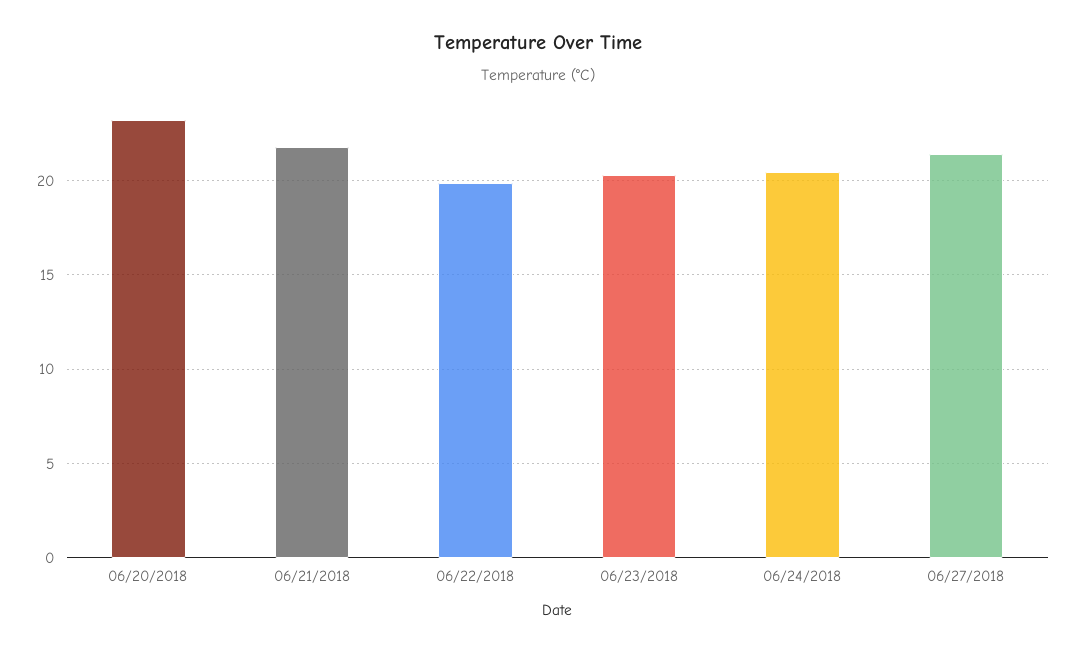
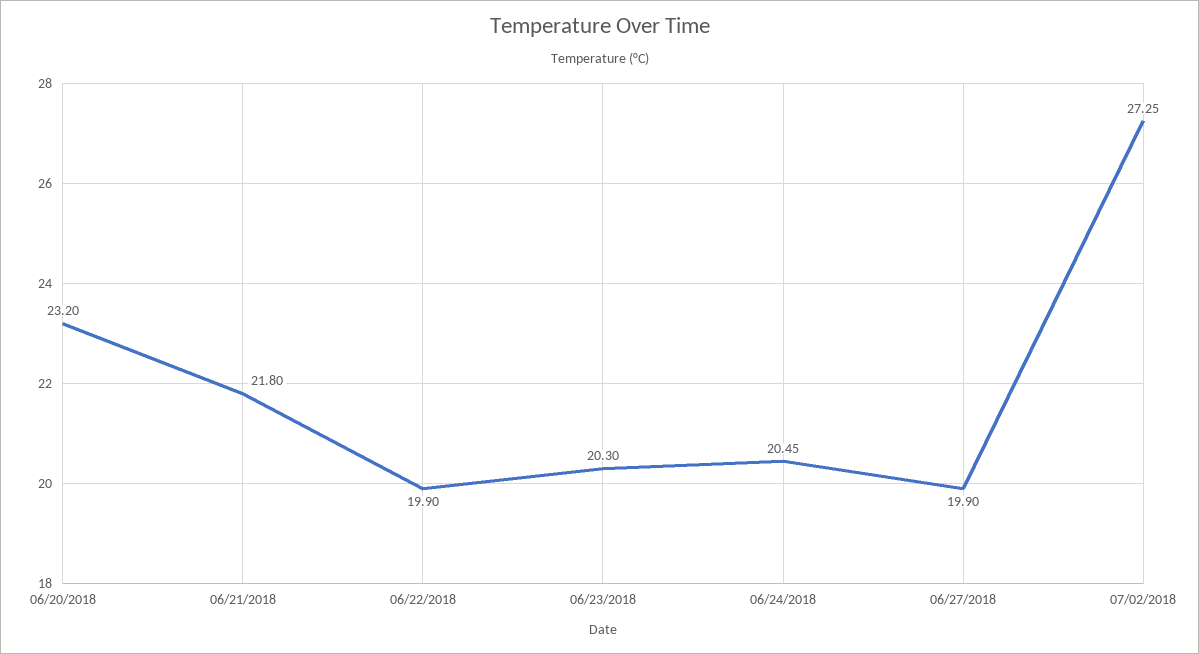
06/27/2018: 21.5 -> 19.9
07/02/2018: none -> 27.25

